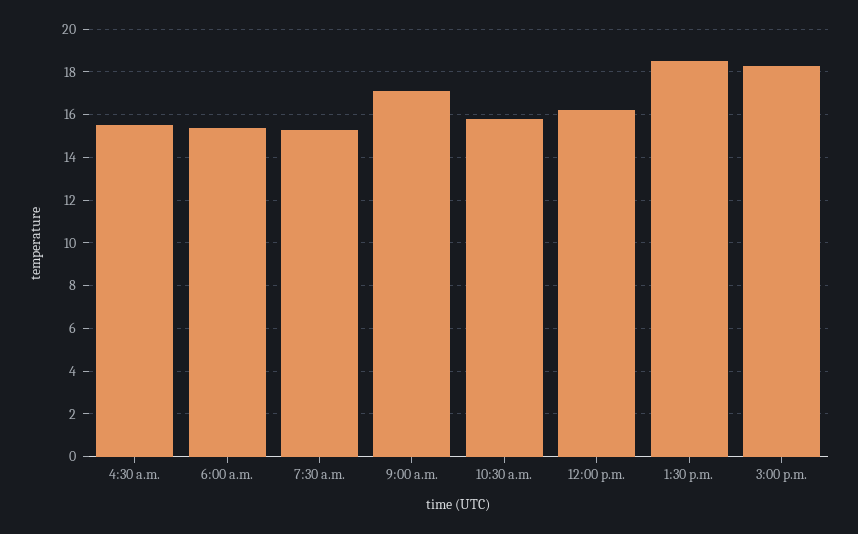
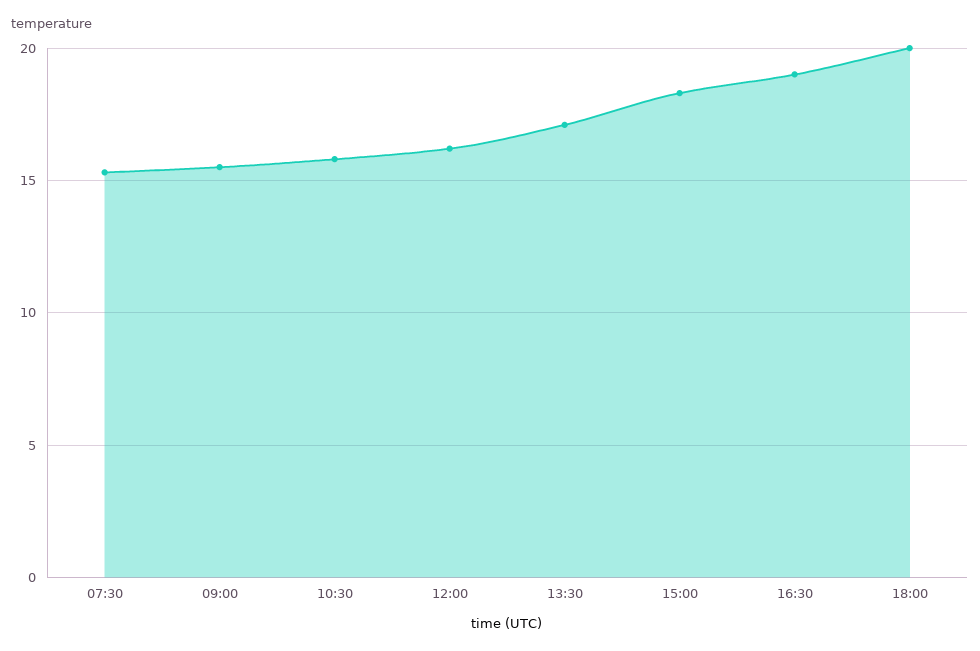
4:30 a.m.: 15.5 -> none
6:00 a.m.: 15.5 -> none
9:00 a.m.: 17 -> 15.5
1:30 p.m.: 18.5 -> 17
16:30: none -> 19
18:00: none -> 20

